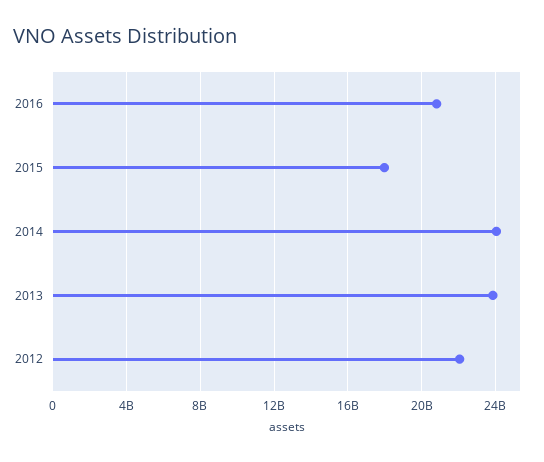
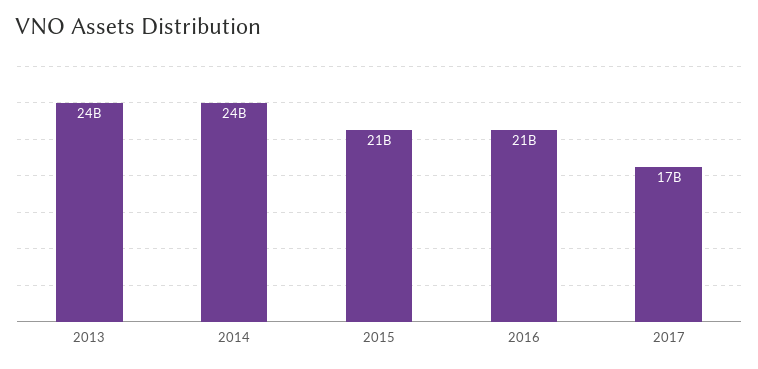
2015: 18000000000 -> 21000000000
2012: 22000000000 -> none
2017: none -> 17000000000

